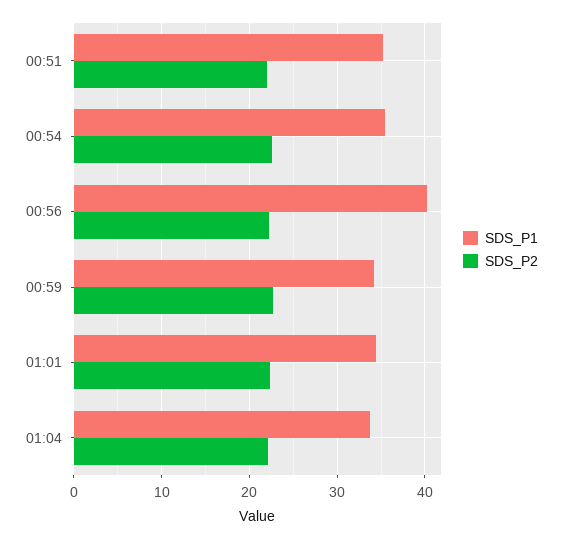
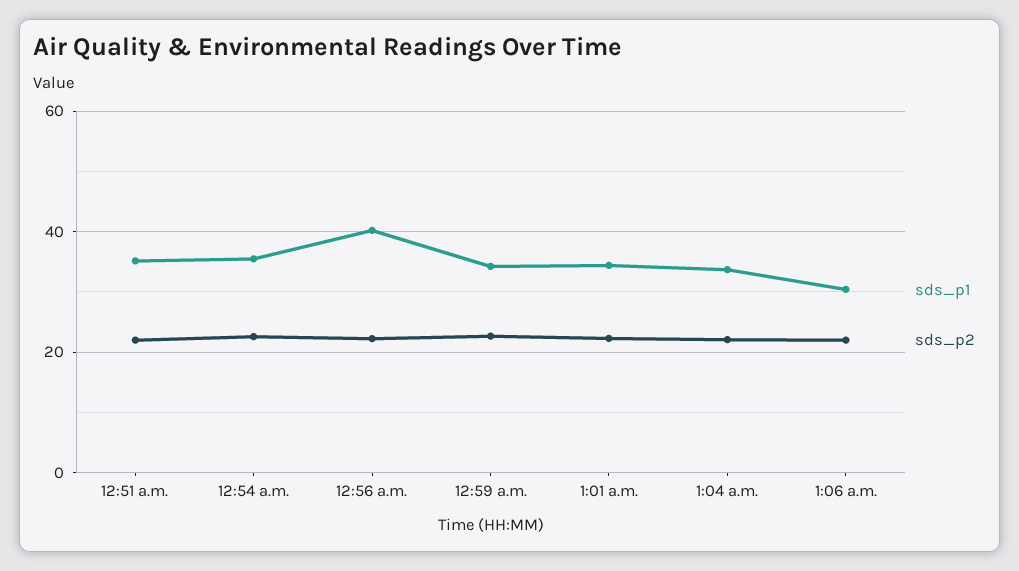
SDS_P1, 1:06 a.m.: none -> 30
SDS_P2, 1:06 a.m.: none -> 22

